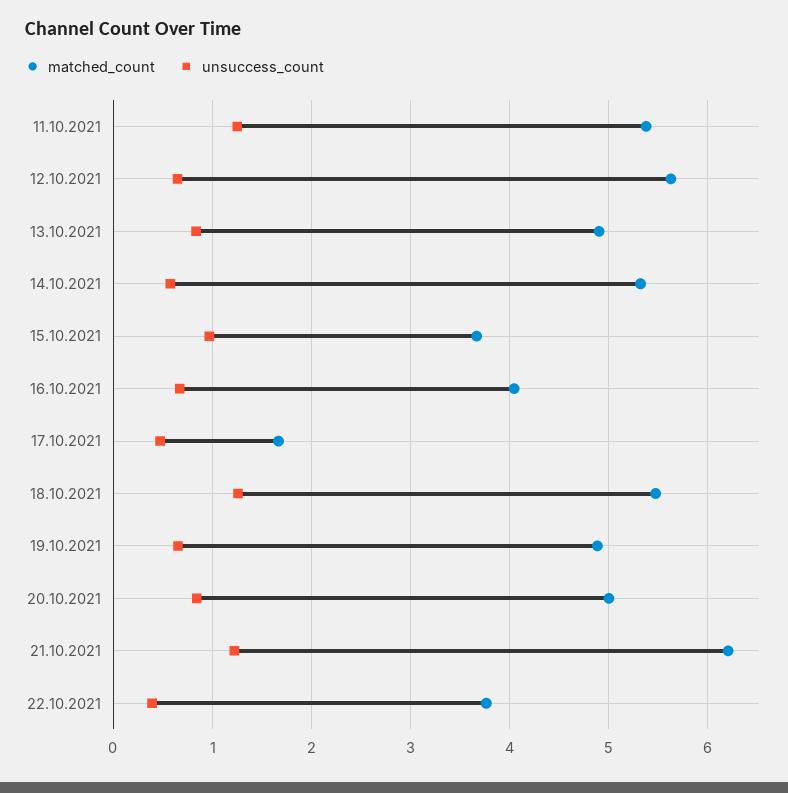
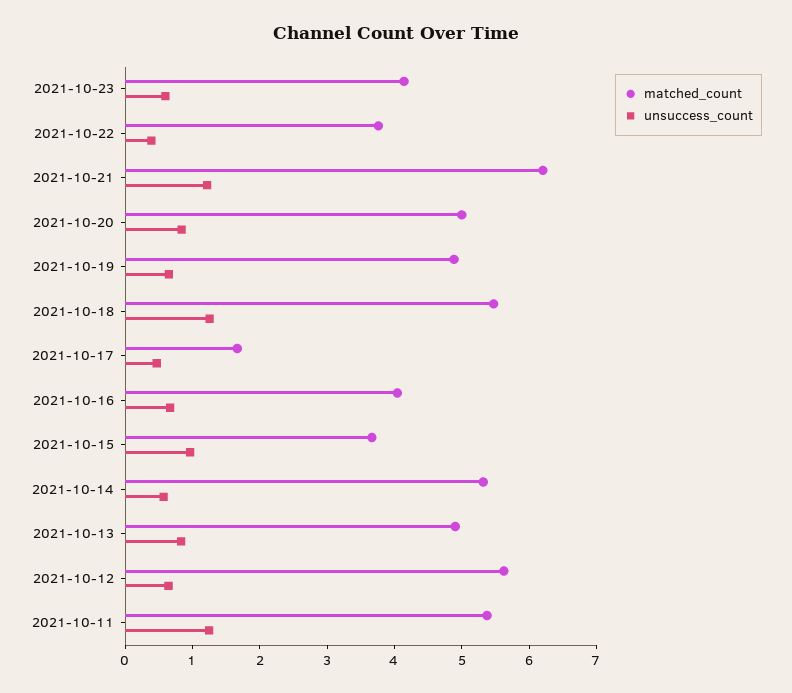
matched_count, 2021-10-23: none -> 4.2
unsuccess_count, 2021-10-23: none -> 0.6

